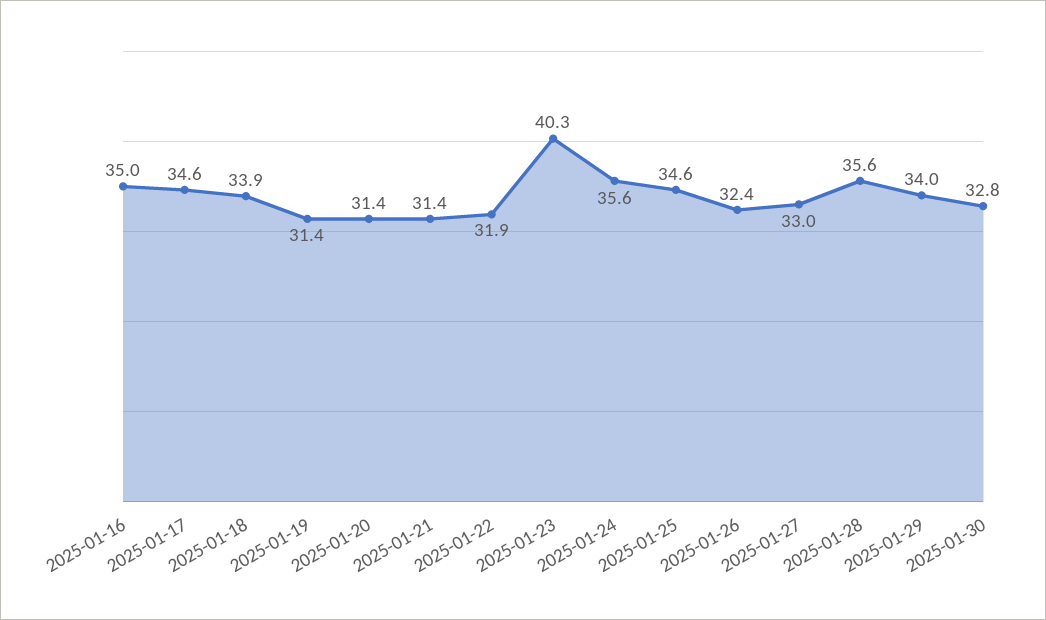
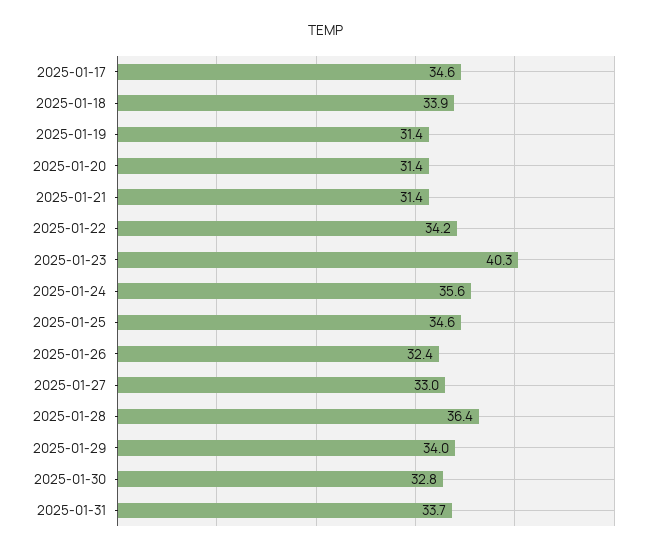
2025-01-16: 35 -> none
2025-01-22: 31.9 -> 34.2
2025-01-28: 35.6 -> 36.4
2025-01-31: none -> 33.7

